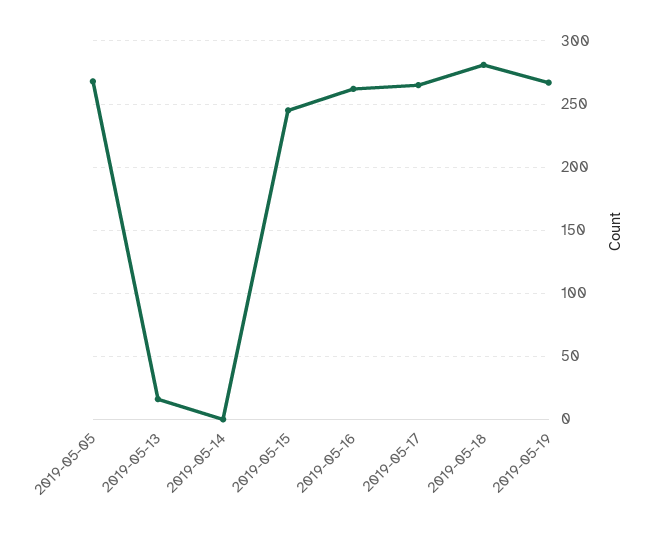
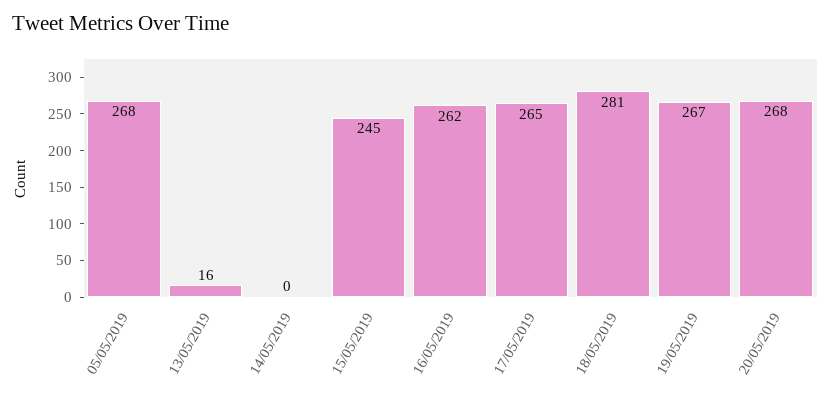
20/05/2019: none -> 268

